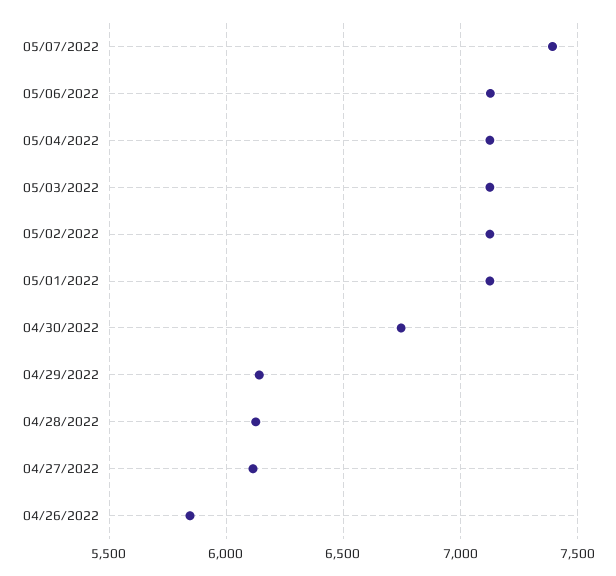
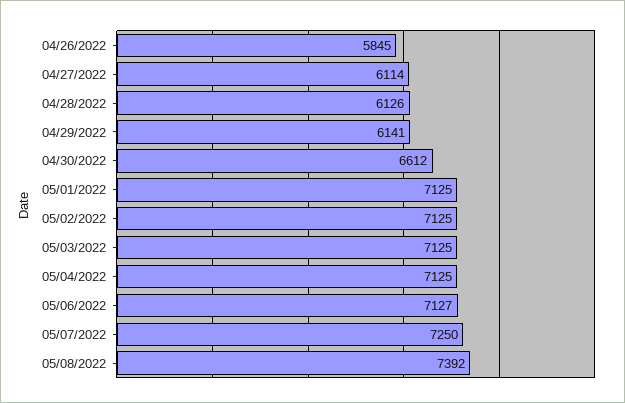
05/07/2022: 7400 -> 7250
04/30/2022: 6750 -> 6612
05/08/2022: none -> 7392

